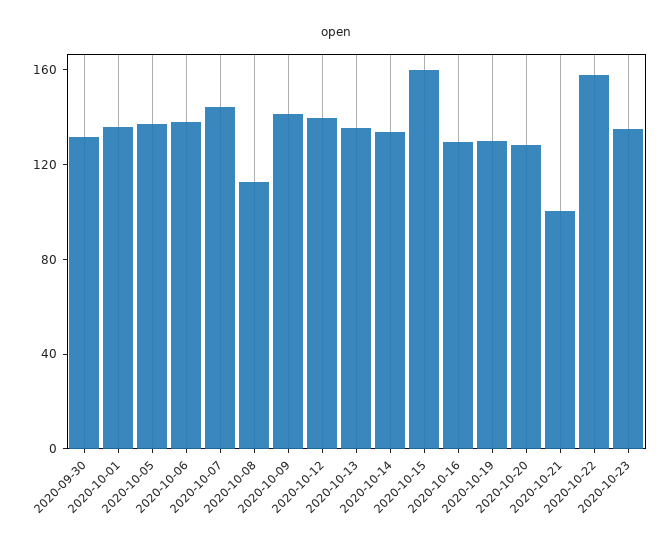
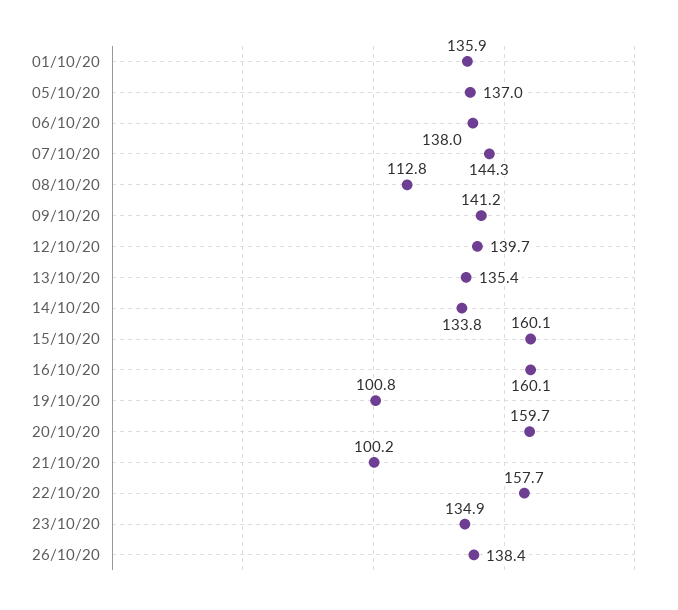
2020-09-30: 130 -> none
2020-10-16: 130 -> 160.1
2020-10-19: 130 -> 100.8
2020-10-20: 130 -> 159.7
26/10/20: none -> 138.4

